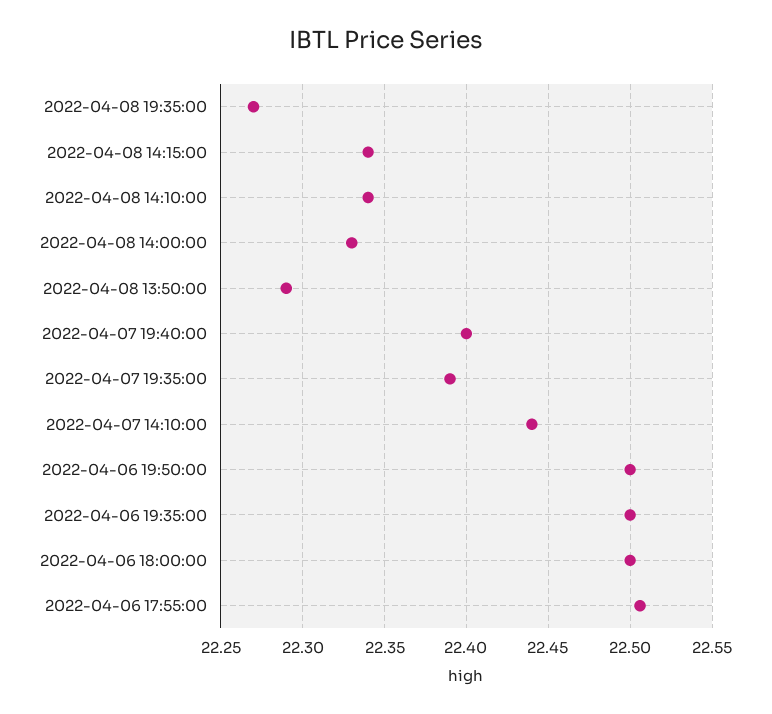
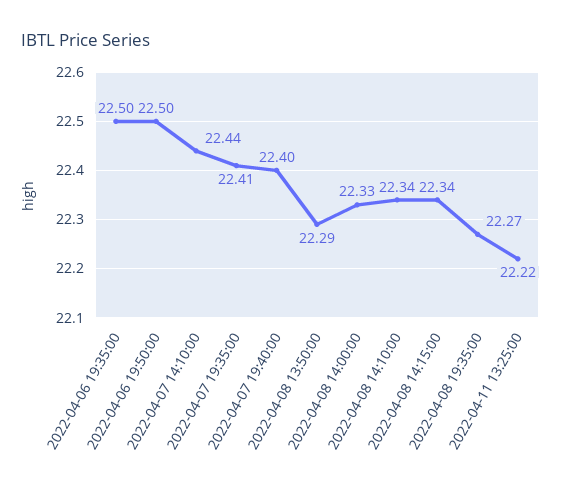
2022-04-07 19:35:00: 22.39 -> 22.41
2022-04-06 18:00:00: 22.5 -> none
2022-04-06 17:55:00: 22.505 -> none
2022-04-11 13:25:00: none -> 22.22

